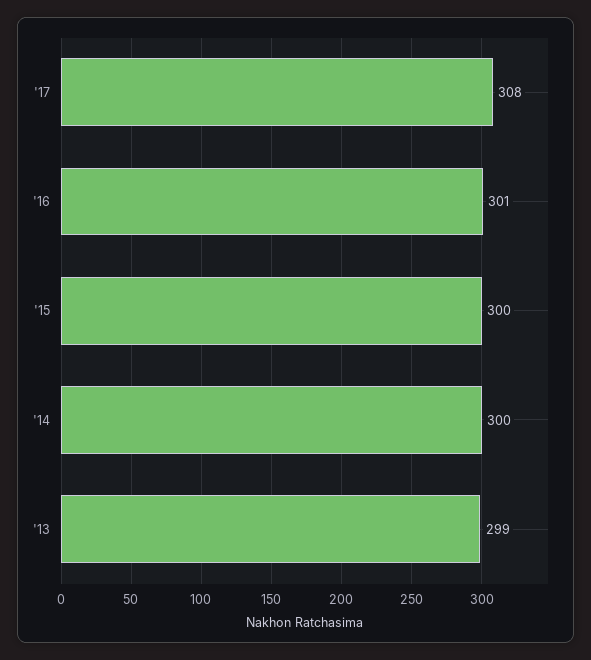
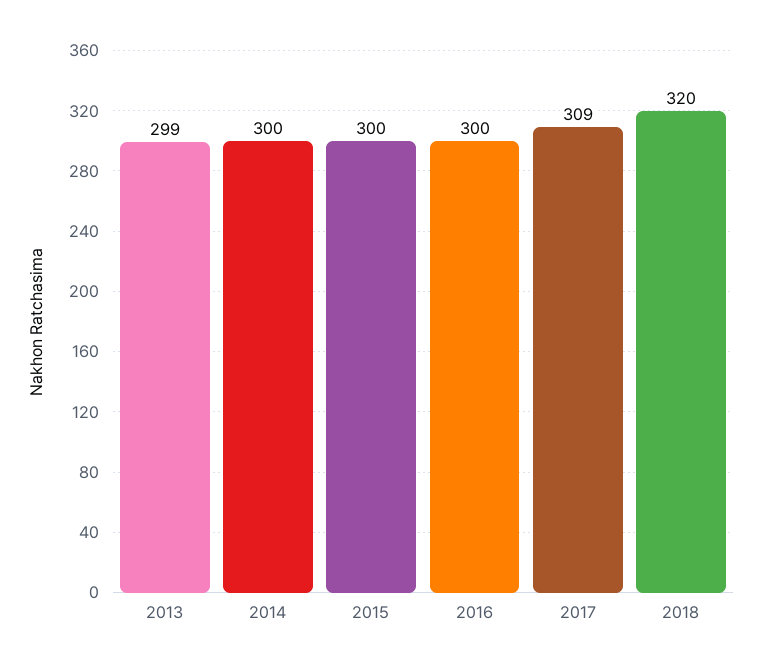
'17: 308 -> 309
'16: 301 -> 300
2018: none -> 320

